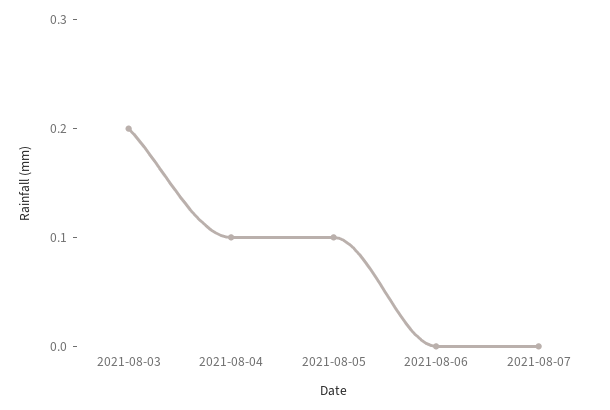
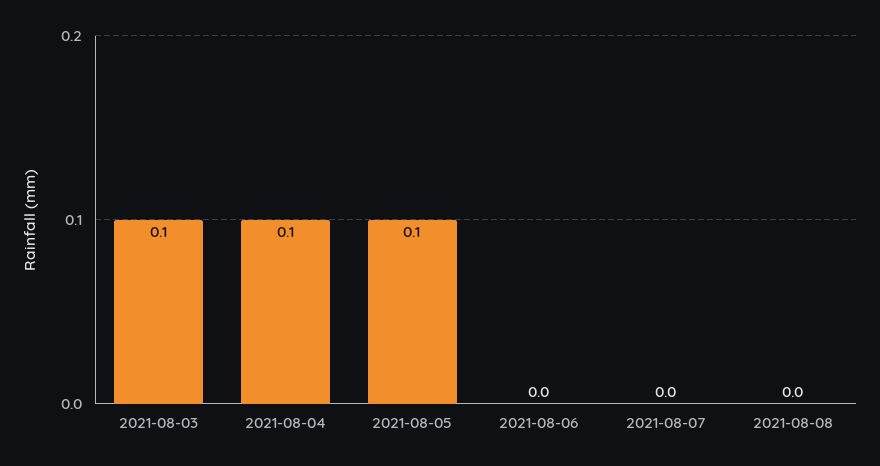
2021-08-03: 0.2 -> 0.1
2021-08-08: none -> 0

